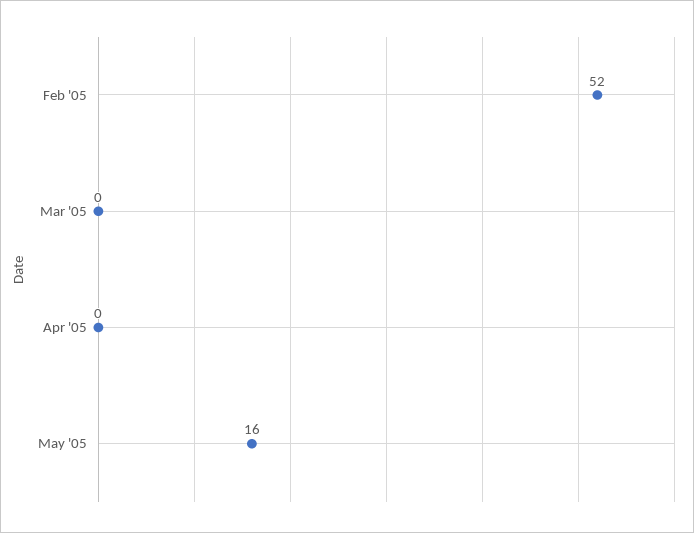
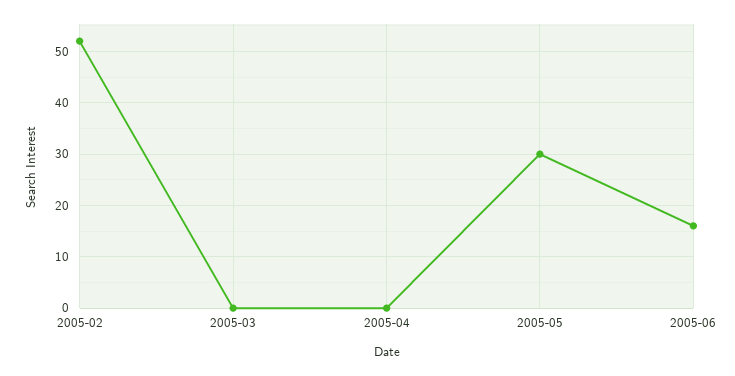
May '05: 16 -> 30
2005-06: none -> 15

